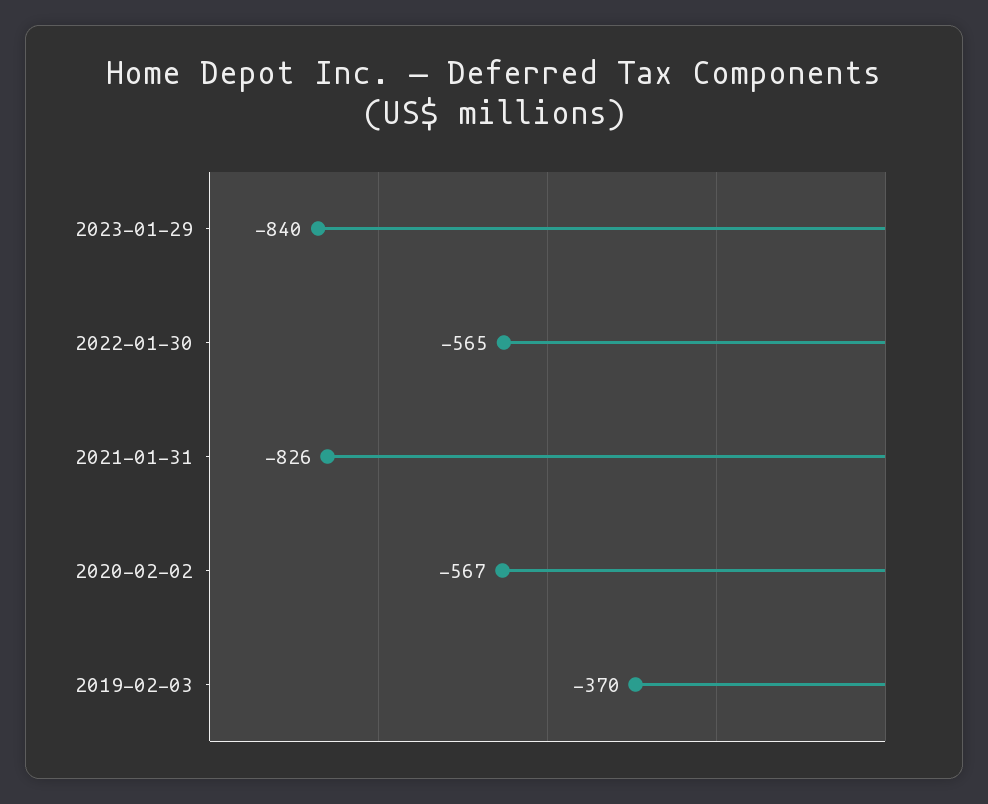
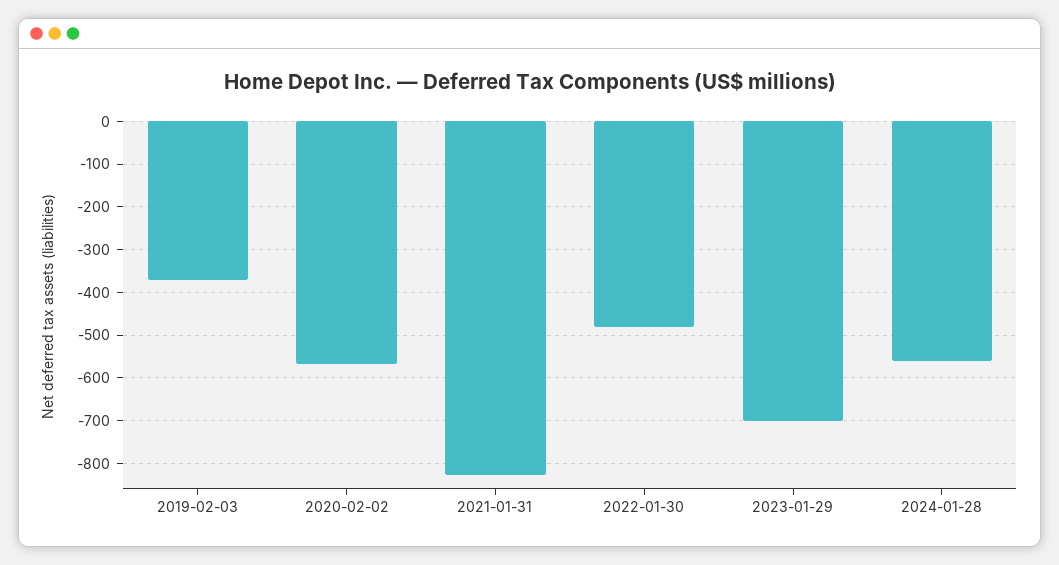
2023-01-29: -840 -> -700
2022-01-30: -565 -> -480
2024-01-28: none -> -560

